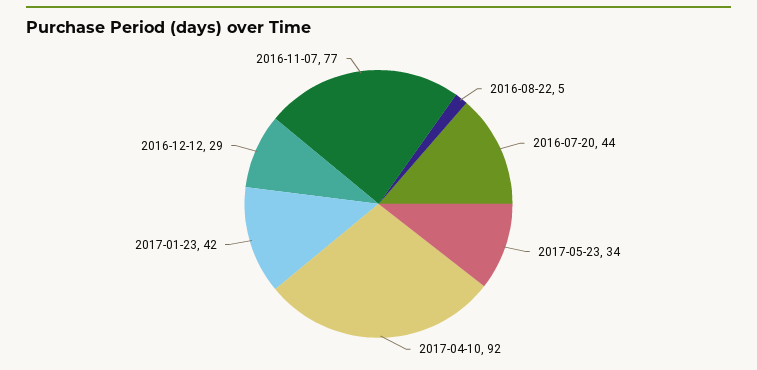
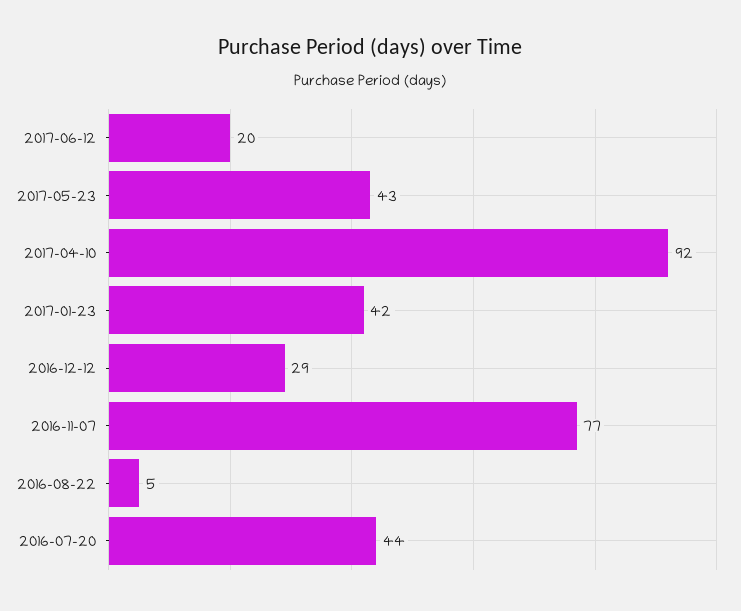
2017-05-23: 34 -> 43
2017-06-12: none -> 20

